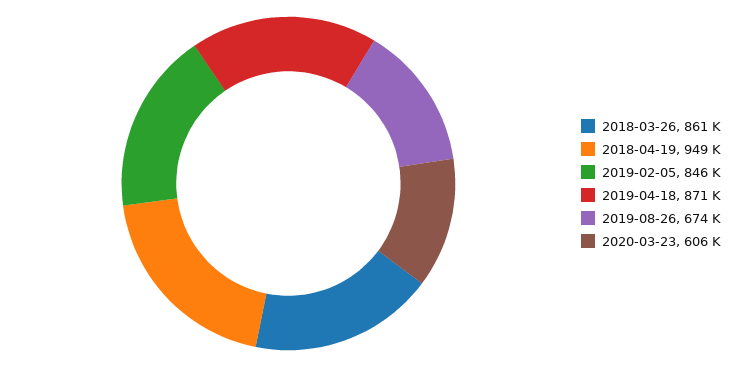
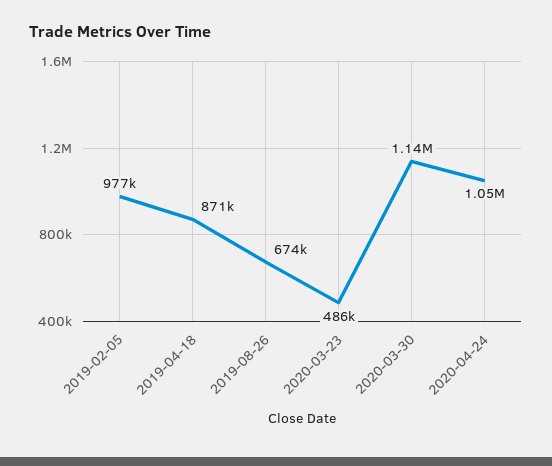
2018-03-26: 861000 -> none
2018-04-19: 949000 -> none
2019-02-05: 846000 -> 977000
2020-03-23: 606000 -> 486000
2020-03-30: none -> 1140000
2020-04-24: none -> 1050000

